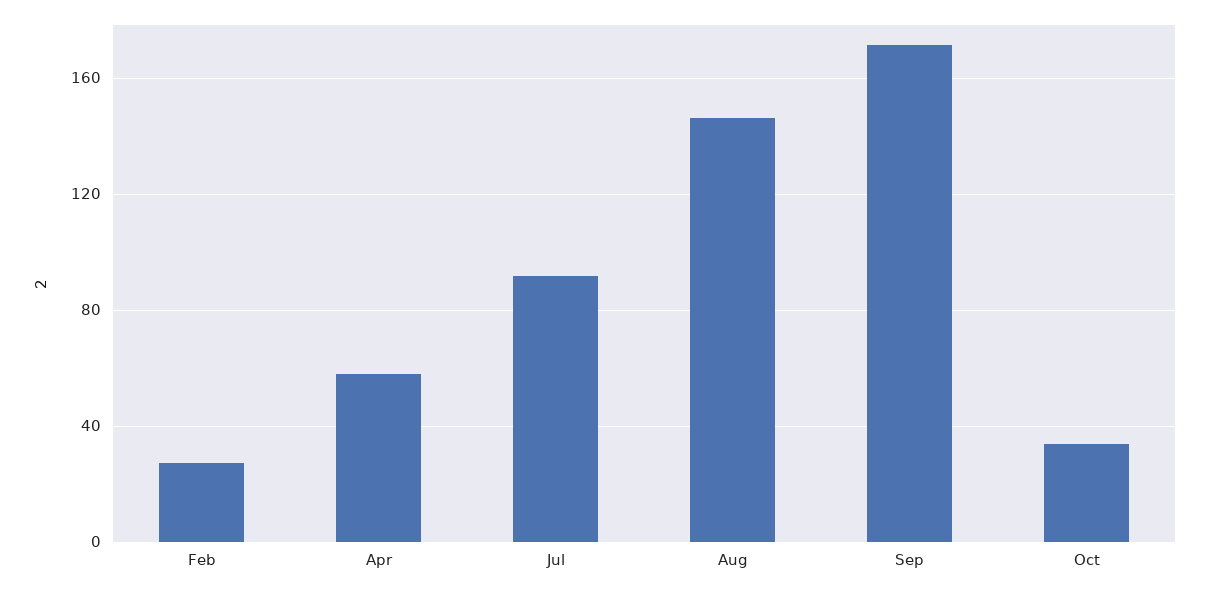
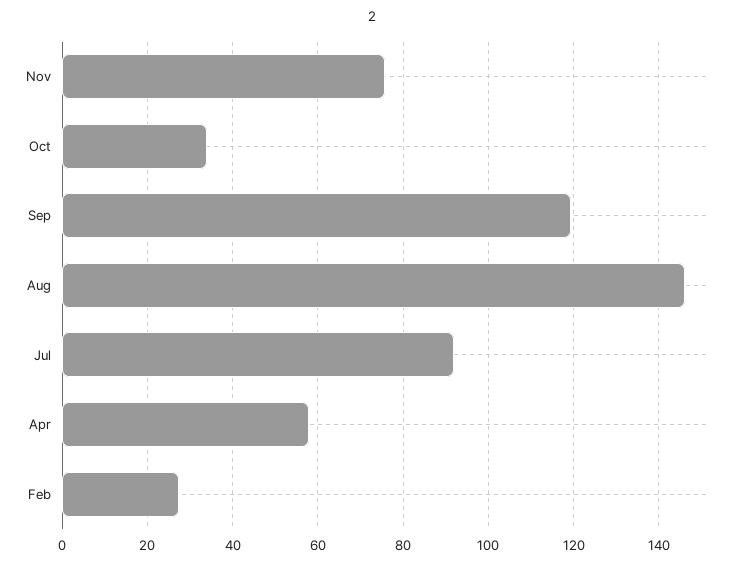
Sep: 170 -> 120
Nov: none -> 76

